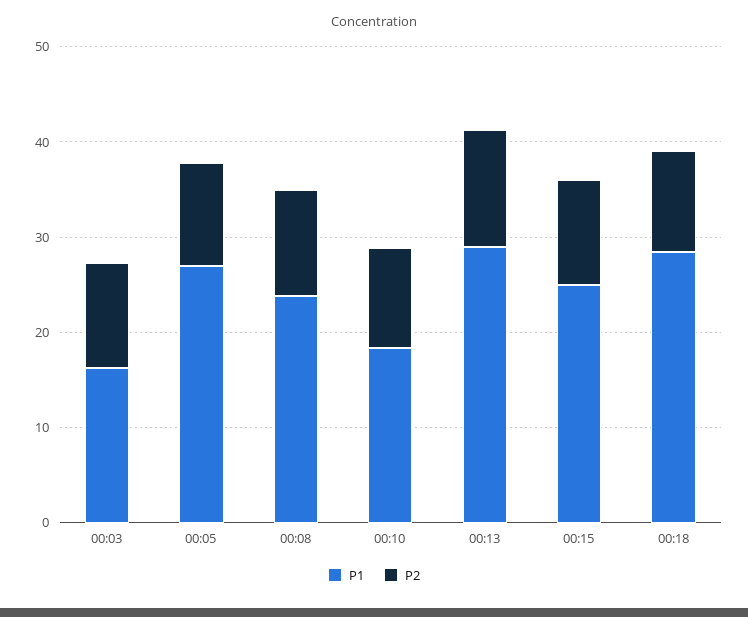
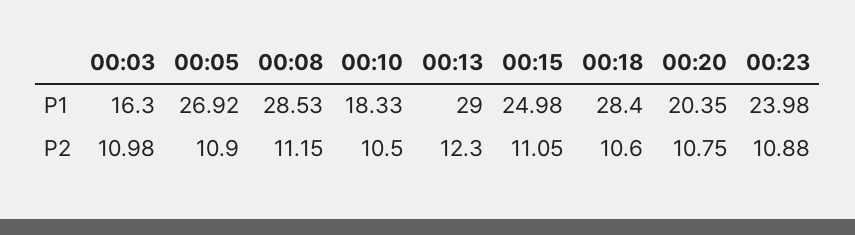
P1, 00:08: 24 -> 28.53
P1, 00:20: none -> 20.35
P1, 00:23: none -> 23.98
P2, 00:20: none -> 10.75
P2, 00:23: none -> 10.88

